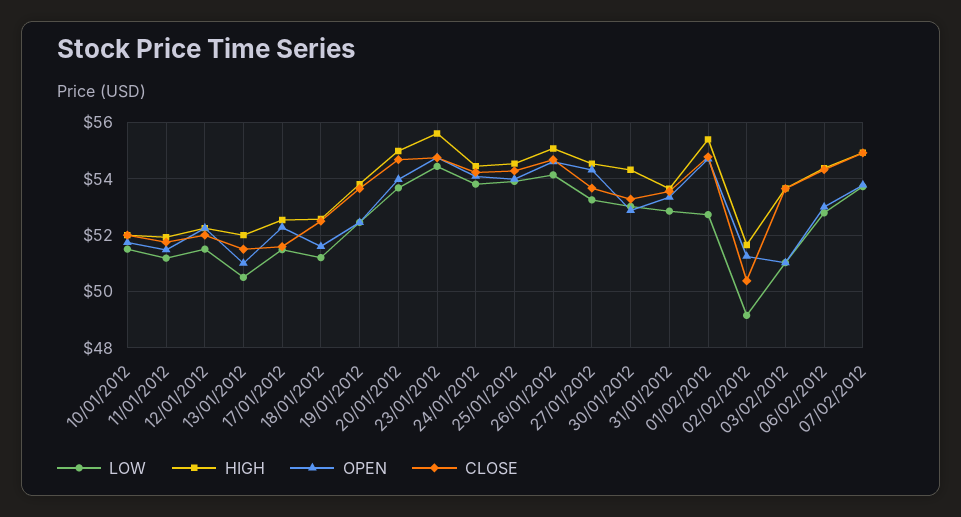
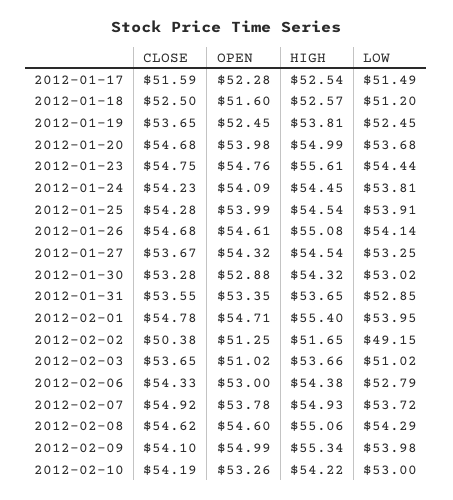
LOW, 10/01/2012: 51.5 -> none
HIGH, 10/01/2012: 52 -> none
OPEN, 10/01/2012: 51.75 -> none
CLOSE, 10/01/2012: 52 -> none
LOW, 11/01/2012: 51.25 -> none
HIGH, 11/01/2012: 52 -> none
OPEN, 11/01/2012: 51.5 -> none
CLOSE, 11/01/2012: 51.75 -> none
LOW, 12/01/2012: 51.5 -> none
HIGH, 12/01/2012: 52.25 -> none
OPEN, 12/01/2012: 52.25 -> none
CLOSE, 12/01/2012: 52 -> none
LOW, 13/01/2012: 50.5 -> none
HIGH, 13/01/2012: 52 -> none
OPEN, 13/01/2012: 51 -> none
CLOSE, 13/01/2012: 51.5 -> none
LOW, 01/02/2012: 52.75 -> 53.95
CLOSE, 2012-02-08: none -> 54.62
OPEN, 2012-02-08: none -> 54.6
HIGH, 2012-02-08: none -> 55.06
LOW, 2012-02-08: none -> 54.29
CLOSE, 2012-02-09: none -> 54.1
OPEN, 2012-02-09: none -> 54.99
HIGH, 2012-02-09: none -> 55.34
LOW, 2012-02-09: none -> 53.98
CLOSE, 2012-02-10: none -> 54.19
OPEN, 2012-02-10: none -> 53.26
HIGH, 2012-02-10: none -> 54.22
LOW, 2012-02-10: none -> 53

